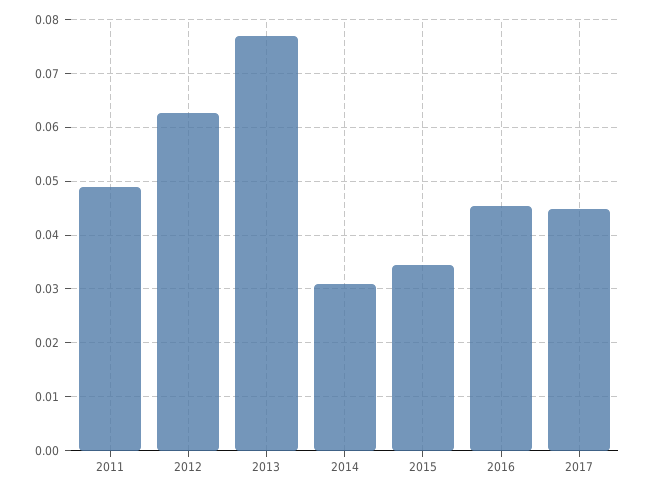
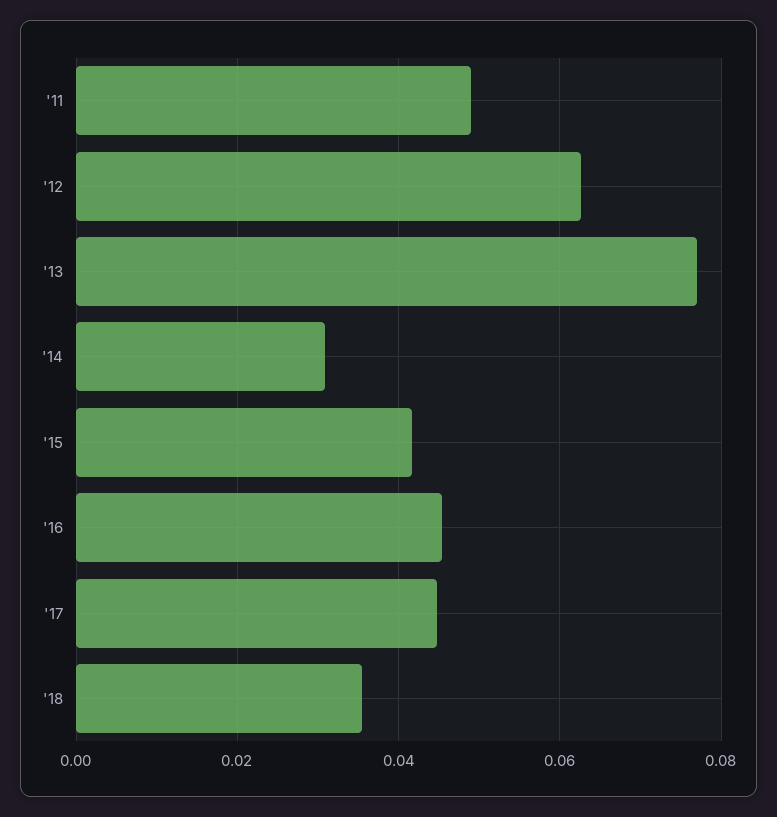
2015: 0.034 -> 0.042
'18: none -> 0.036

